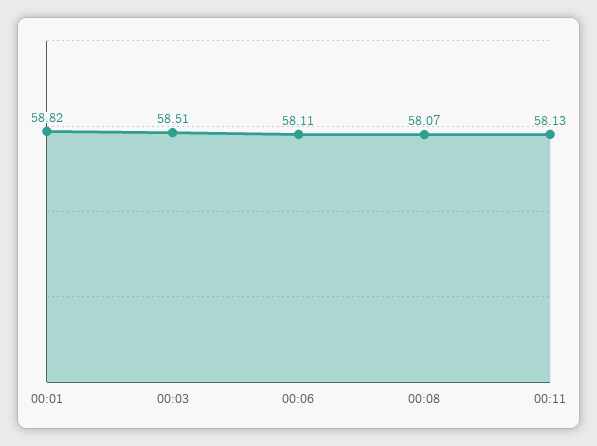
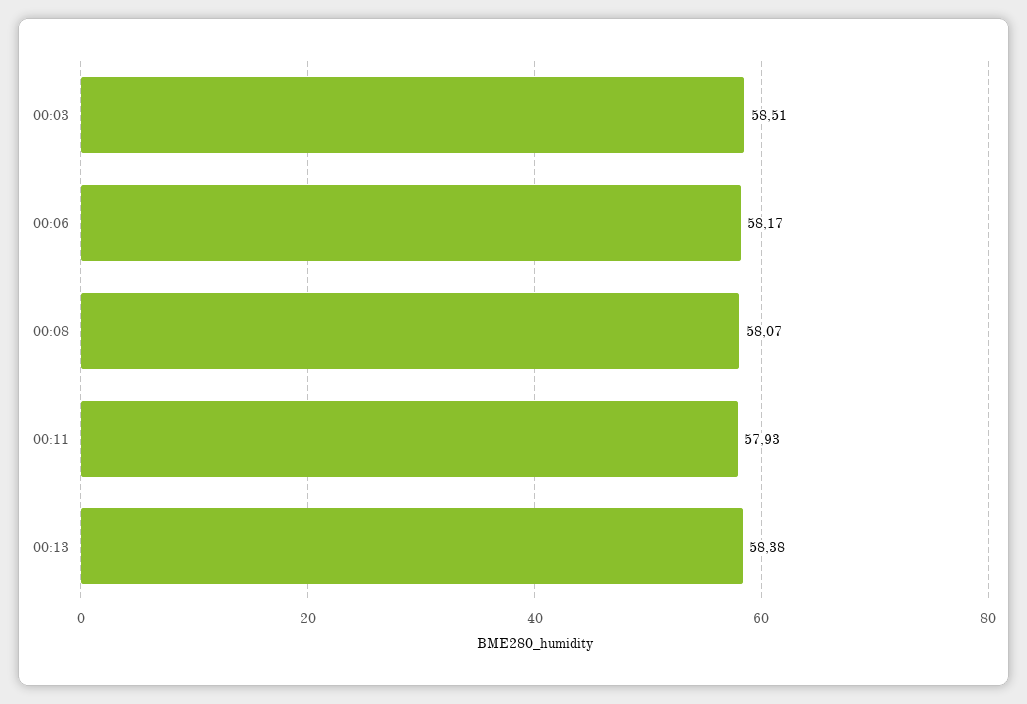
00:01: 58.82 -> none
00:06: 58.11 -> 58.17
00:11: 58.13 -> 57.93
00:13: none -> 58.38

